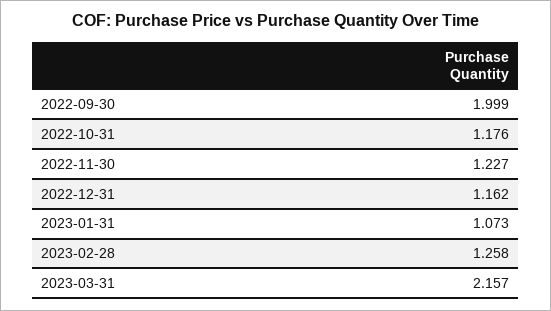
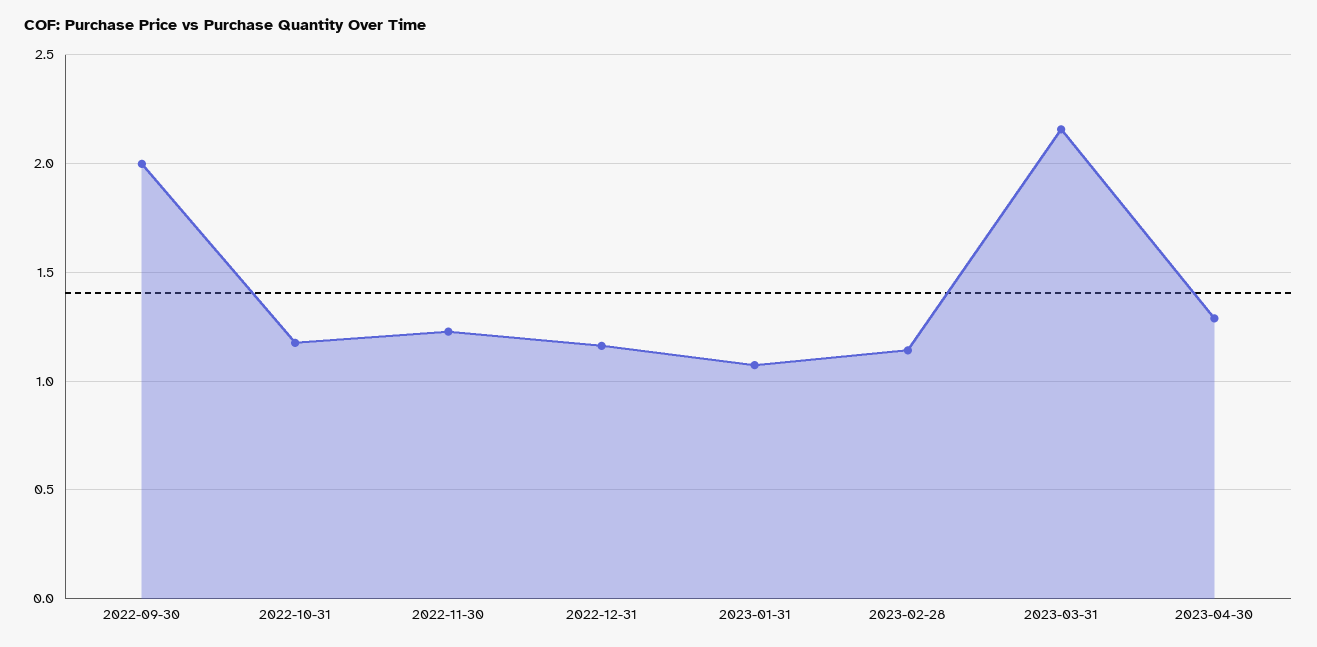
2023-02-28: 1.258 -> 1.15
2023-04-30: none -> 1.3

